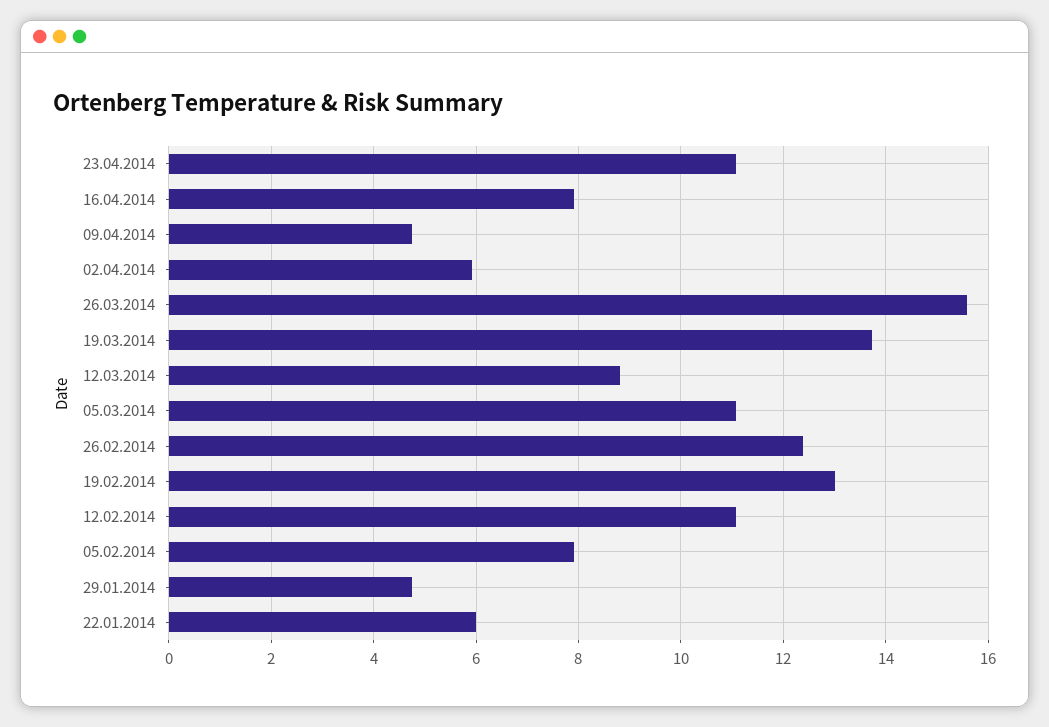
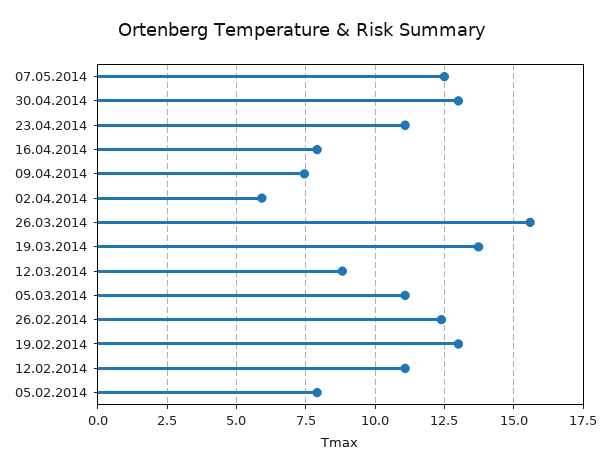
09.04.2014: 4.8 -> 7.5
29.01.2014: 4.8 -> none
22.01.2014: 6 -> none
07.05.2014: none -> 12.5
30.04.2014: none -> 13

